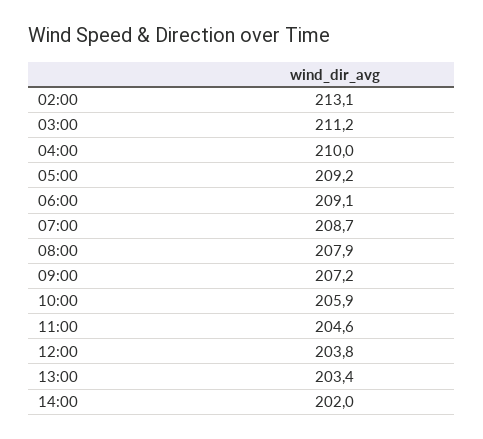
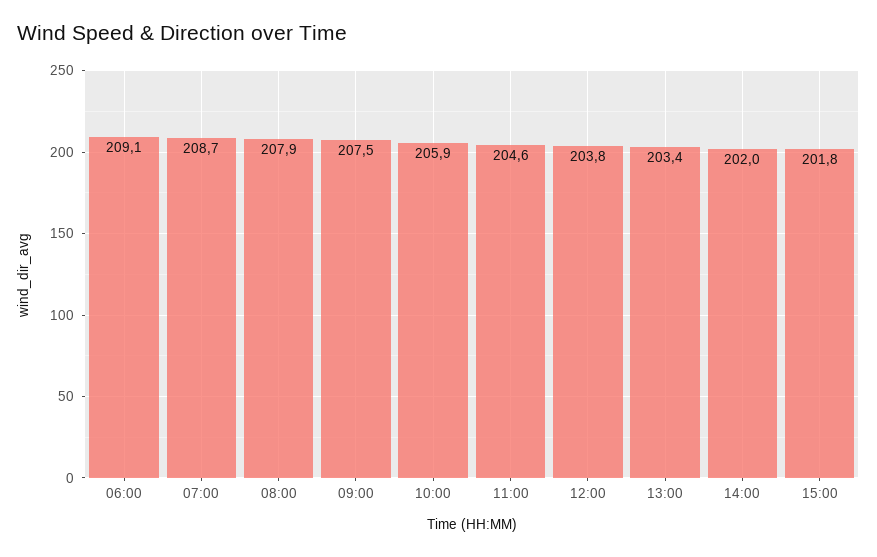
02:00: 213.1 -> none
03:00: 211.2 -> none
04:00: 210 -> none
05:00: 209.2 -> none
09:00: 207.2 -> 207.5
15:00: none -> 201.8

